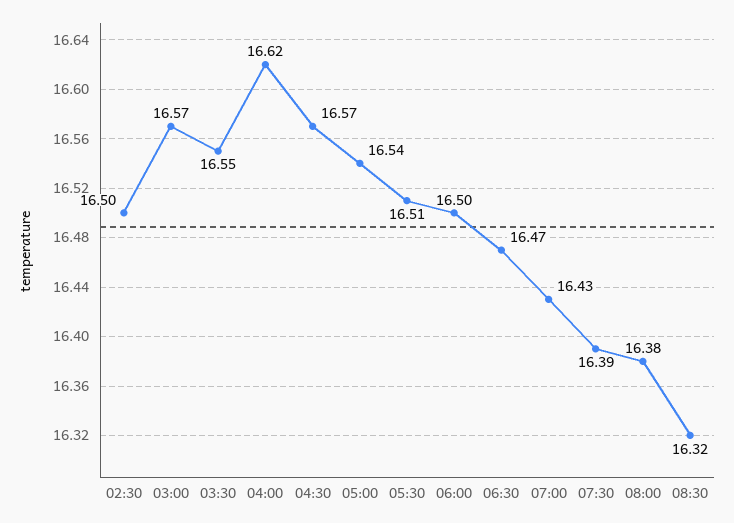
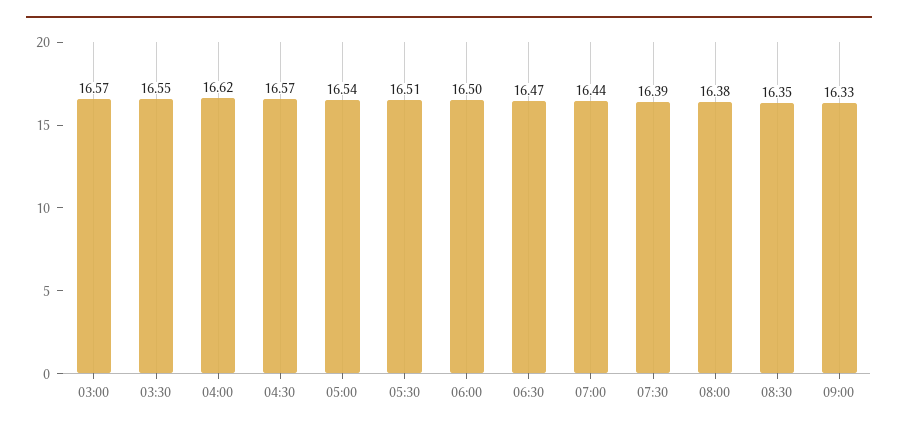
02:30: 16.5 -> none
07:00: 16.43 -> 16.44
08:30: 16.32 -> 16.35
09:00: none -> 16.33

